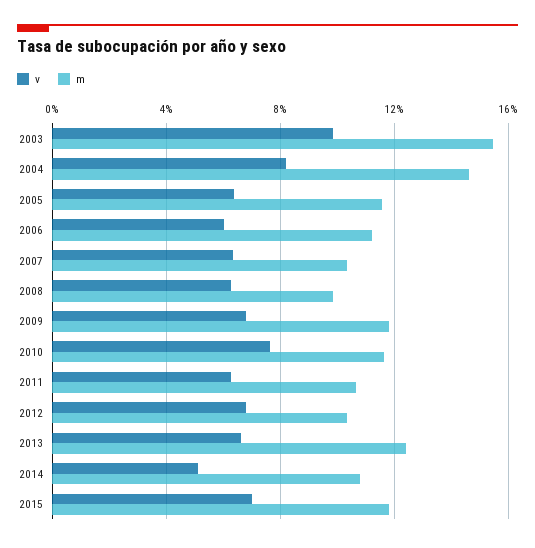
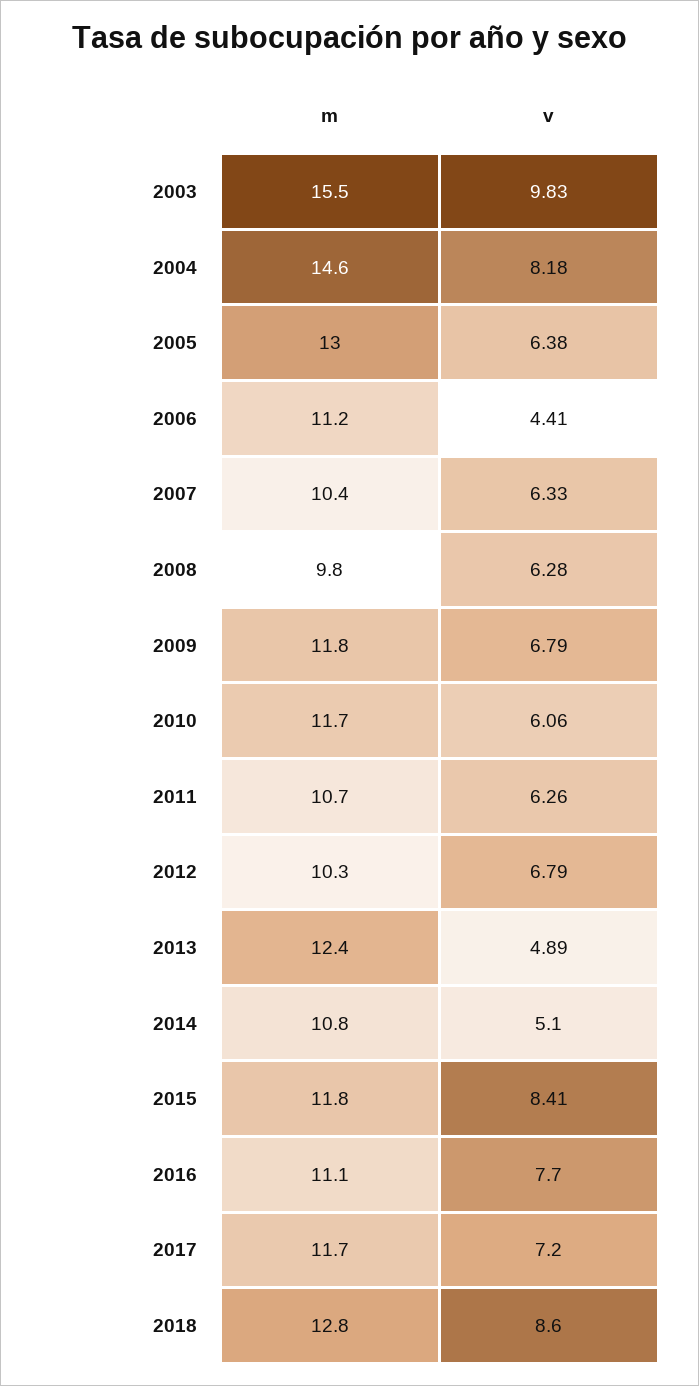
m, 2005: 11.5 -> 13
v, 2006: 6 -> 4.41
v, 2010: 7.5 -> 6.06
v, 2013: 6.5 -> 4.89
v, 2015: 7 -> 8.41
m, 2016: none -> 11.1
v, 2016: none -> 7.7
m, 2017: none -> 11.7
v, 2017: none -> 7.2
m, 2018: none -> 12.8
v, 2018: none -> 8.6

